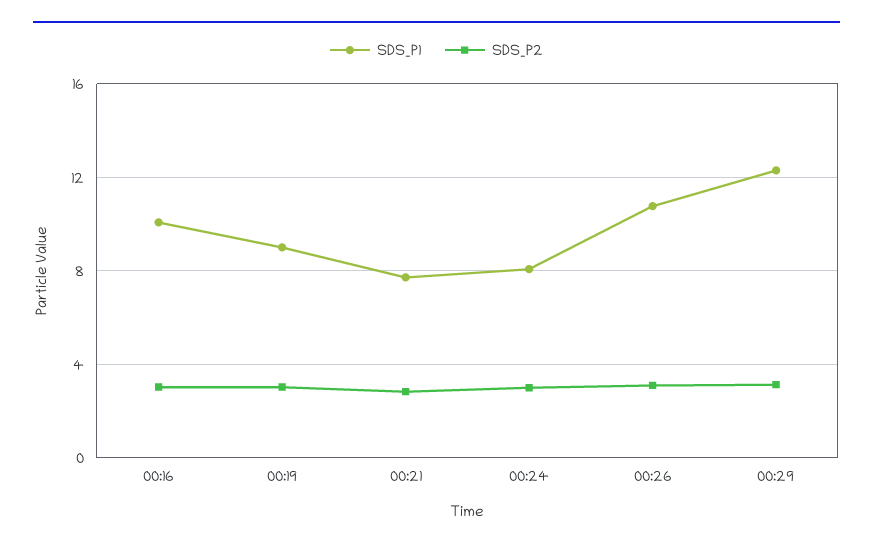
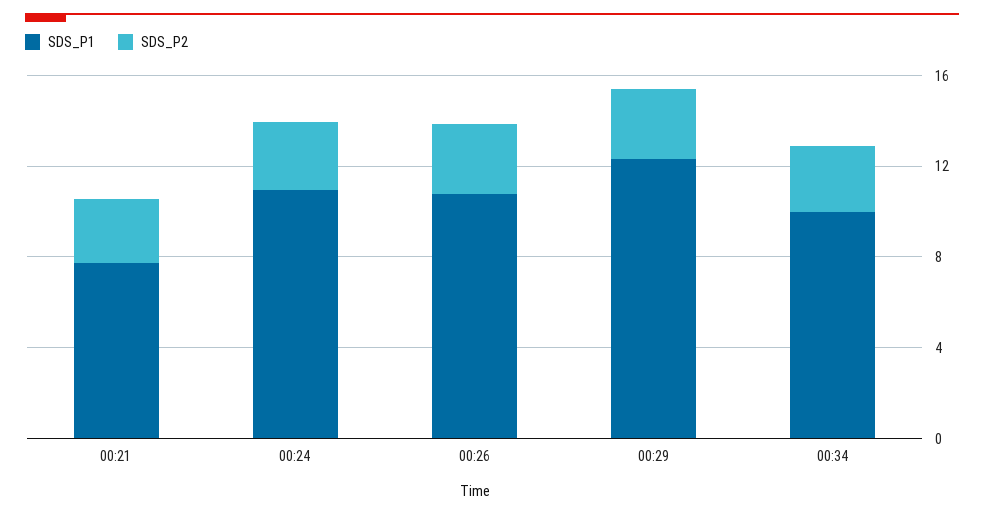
SDS_P1, 00:16: 10 -> none
SDS_P2, 00:16: 3 -> none
SDS_P1, 00:19: 9 -> none
SDS_P2, 00:19: 3 -> none
SDS_P1, 00:24: 8 -> 11
SDS_P1, 00:34: none -> 10
SDS_P2, 00:34: none -> 3

